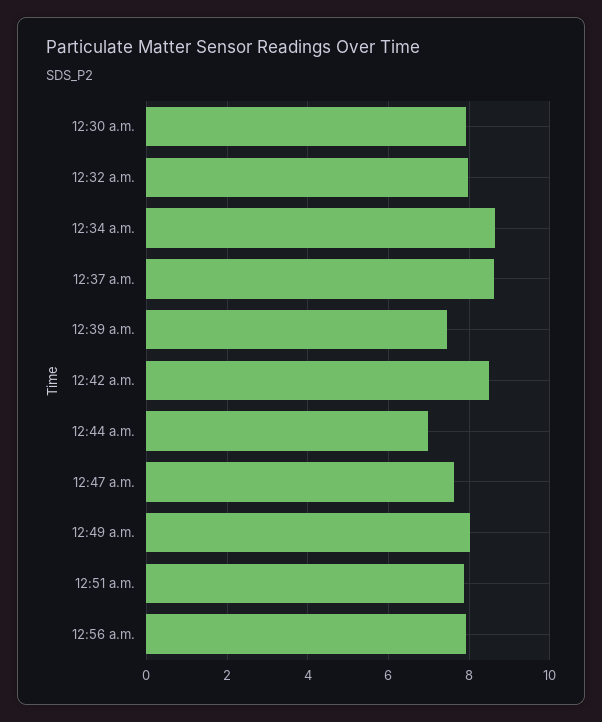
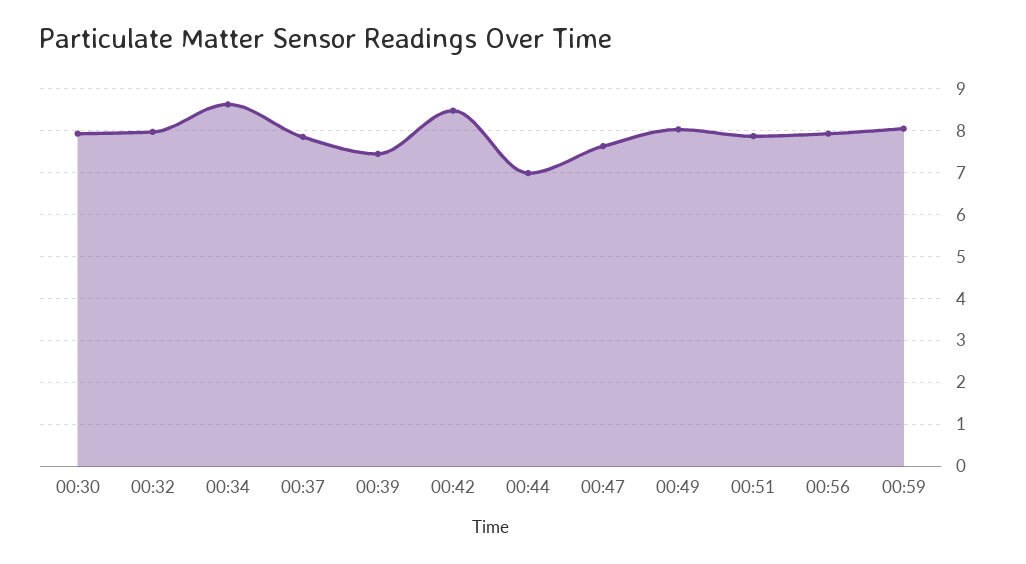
12:37 a.m.: 8.6 -> 7.8
00:59: none -> 8

